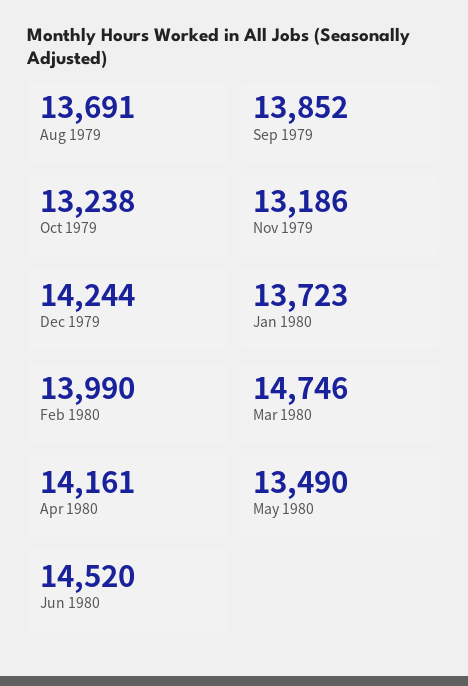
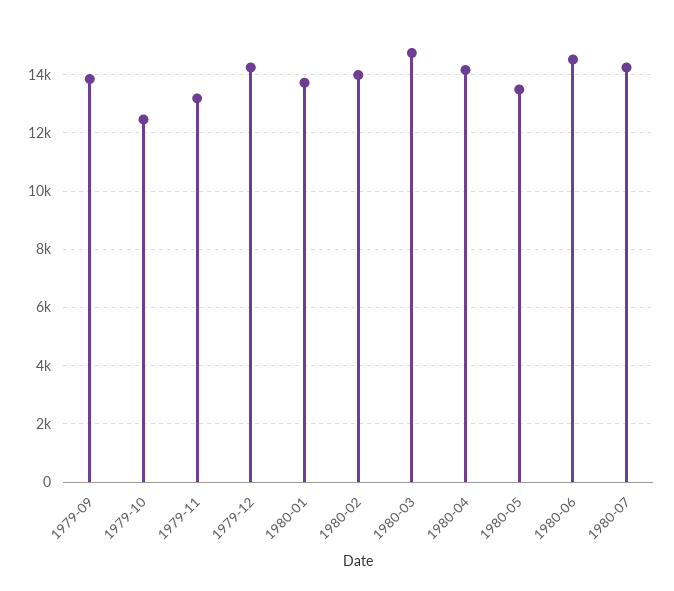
Aug 1979: 13691 -> none
Oct 1979: 13238 -> 12500
1980-07: none -> 14250

